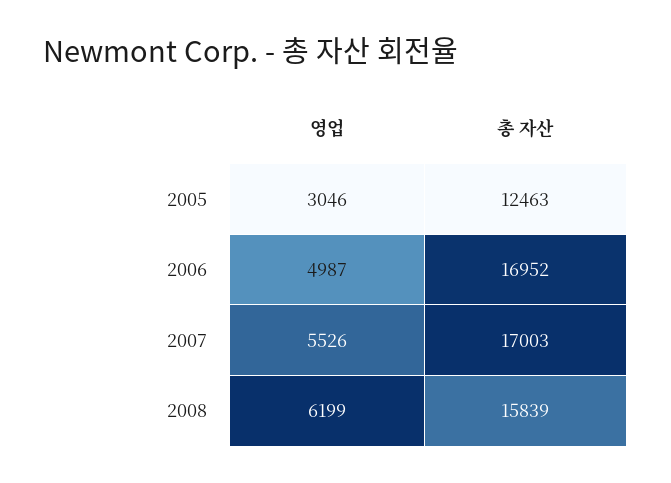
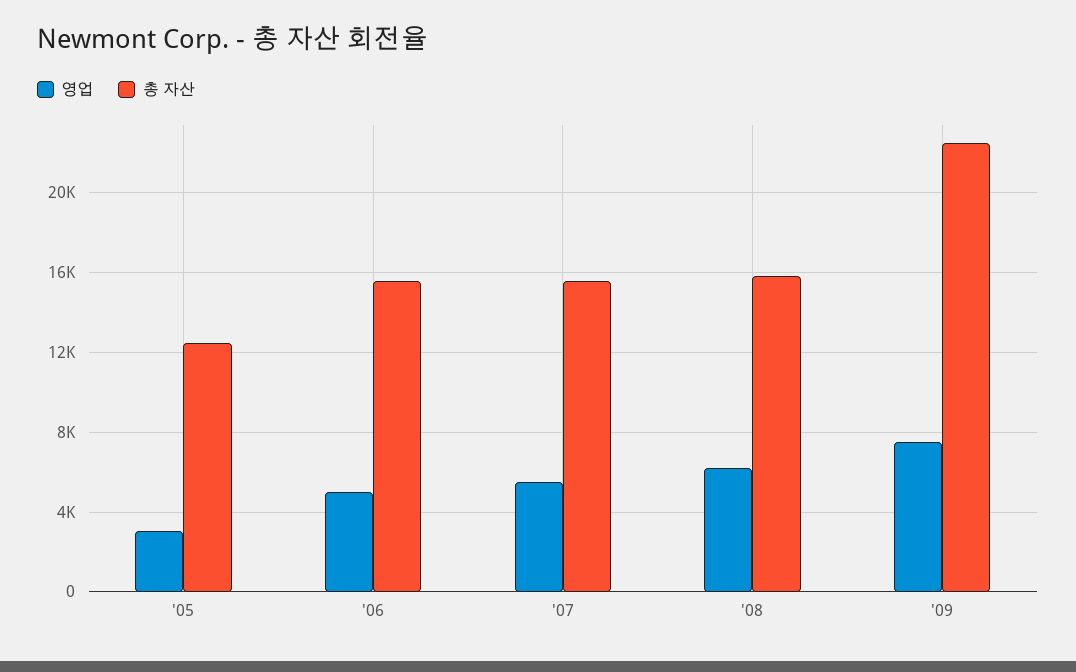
총 자산, 2006: 16952 -> 15500
총 자산, 2007: 17003 -> 15500
영업, '09: none -> 7500
총 자산, '09: none -> 22500

